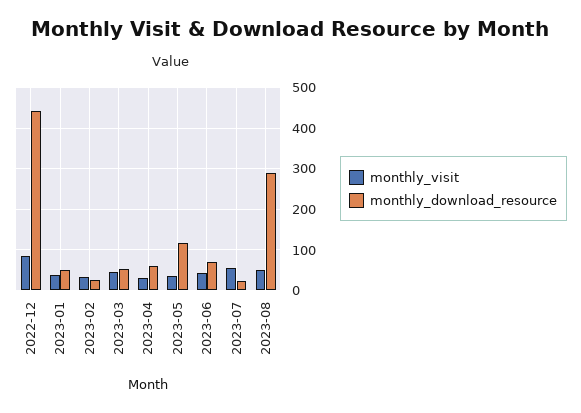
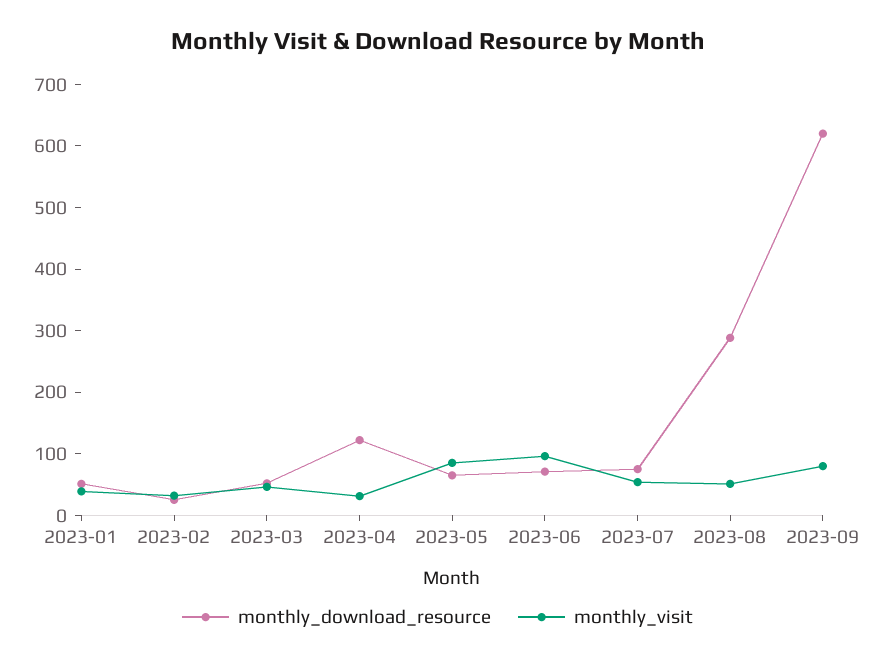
monthly_visit, 2022-12: 80 -> none
monthly_download_resource, 2022-12: 440 -> none
monthly_download_resource, 2023-04: 60 -> 120
monthly_visit, 2023-05: 40 -> 80
monthly_download_resource, 2023-05: 120 -> 60
monthly_visit, 2023-06: 40 -> 100
monthly_download_resource, 2023-07: 20 -> 80
monthly_download_resource, 2023-09: none -> 620
monthly_visit, 2023-09: none -> 80

